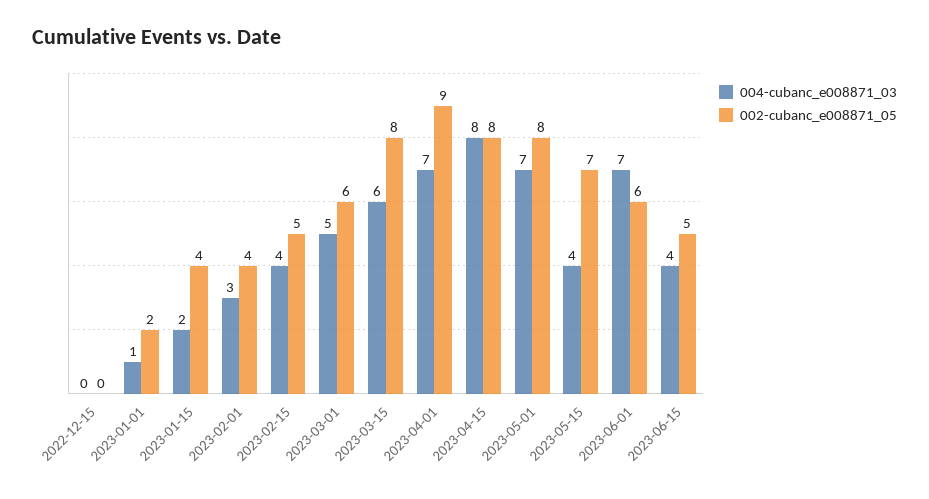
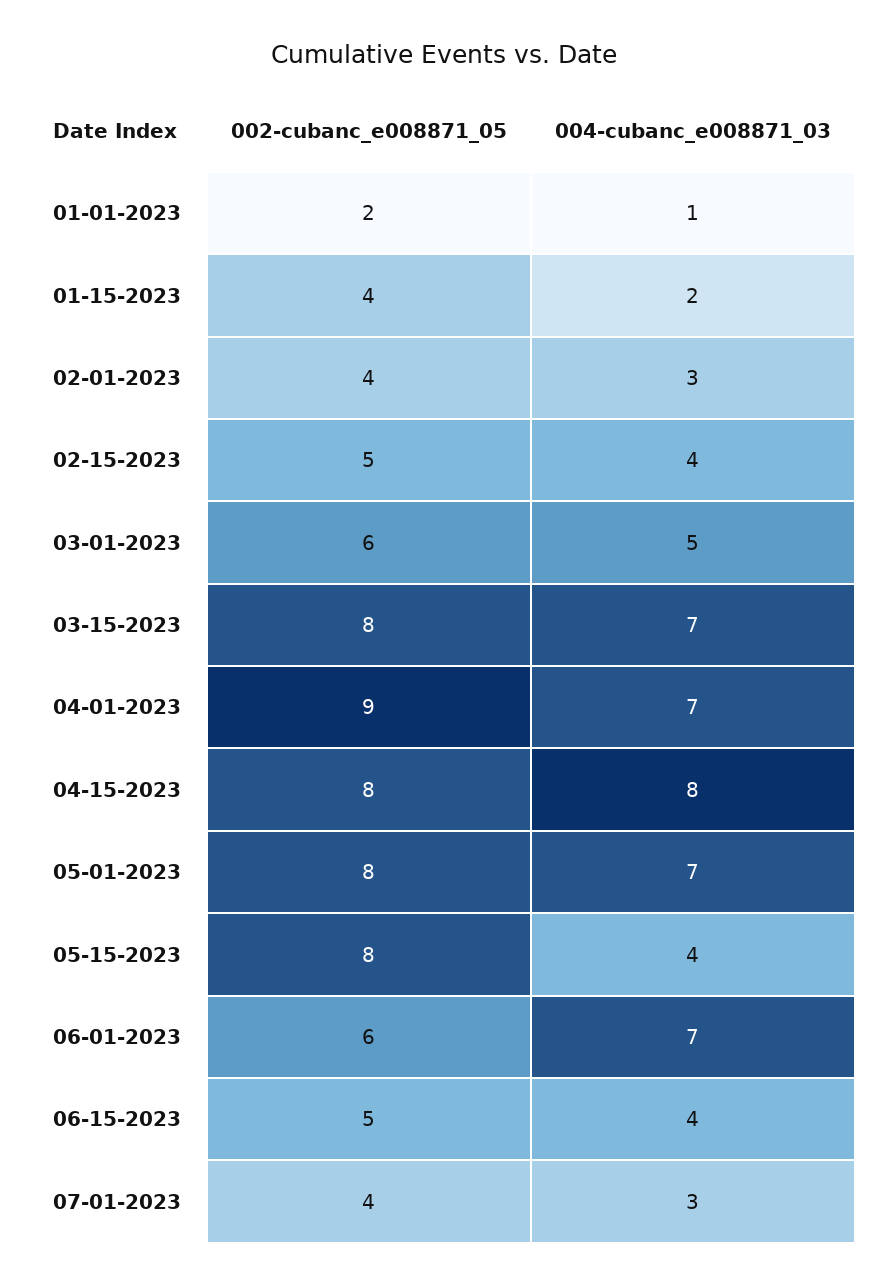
004-cubanc_e008871_03, 2022-12-15: 0 -> none
002-cubanc_e008871_05, 2022-12-15: 0 -> none
004-cubanc_e008871_03, 2023-03-15: 6 -> 7
002-cubanc_e008871_05, 2023-05-15: 7 -> 8
002-cubanc_e008871_05, 07-01-2023: none -> 4
004-cubanc_e008871_03, 07-01-2023: none -> 3

